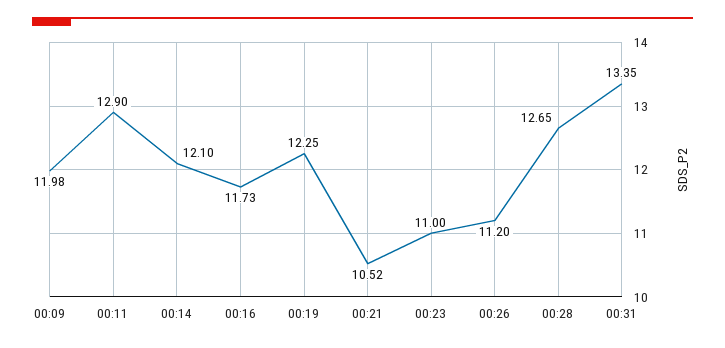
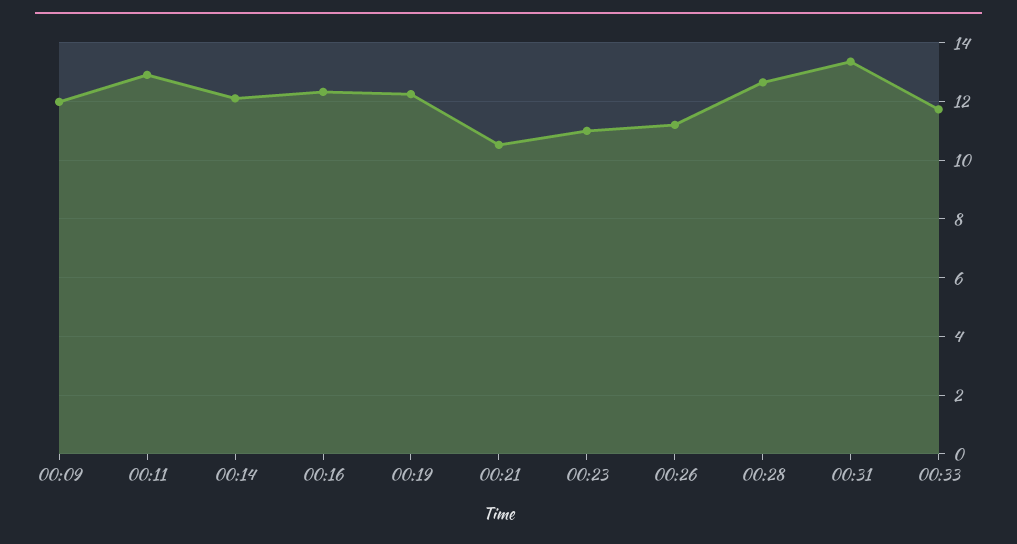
00:16: 11.73 -> 12.25
00:33: none -> 11.75

